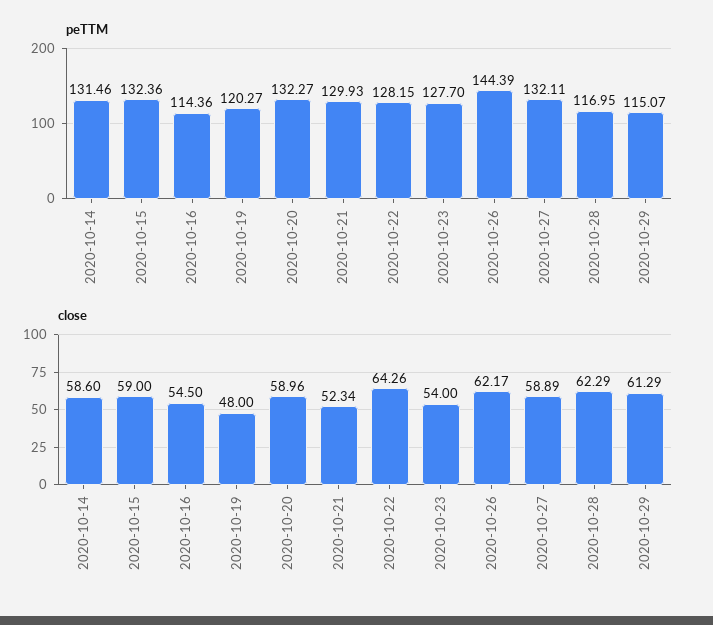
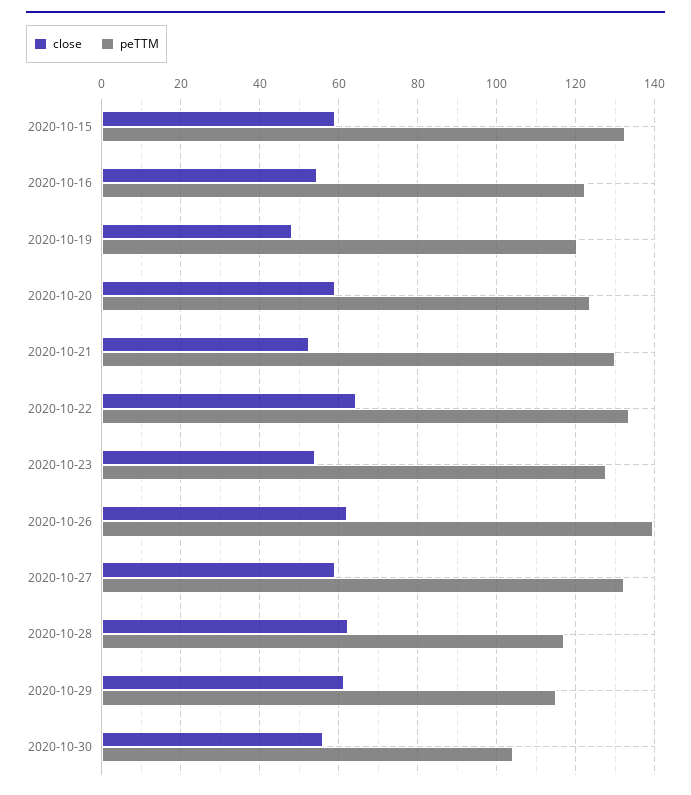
peTTM, 2020-10-14: 131.46 -> none
peTTM, 2020-10-16: 114.36 -> 122
peTTM, 2020-10-20: 132.27 -> 124
peTTM, 2020-10-22: 128.15 -> 134
peTTM, 2020-10-26: 144.39 -> 140
close, 2020-10-14: 58.6 -> none
close, 2020-10-30: none -> 56
peTTM, 2020-10-30: none -> 104

